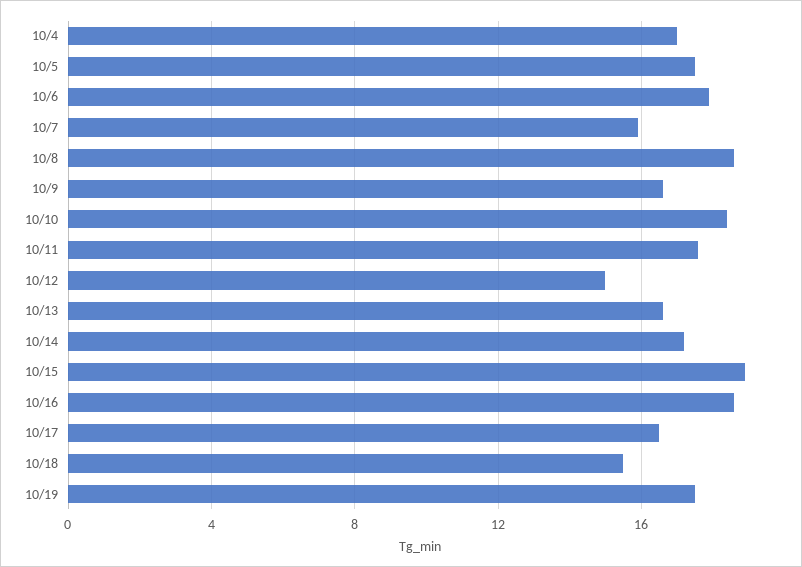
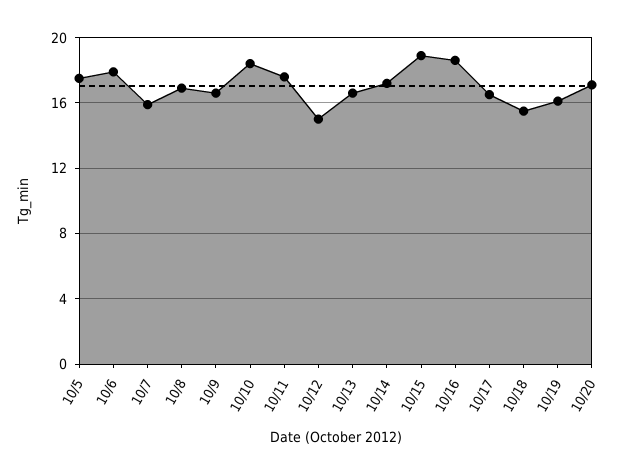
10/4: 17 -> none
10/8: 18.5 -> 17
10/19: 17.5 -> 16
10/20: none -> 17

